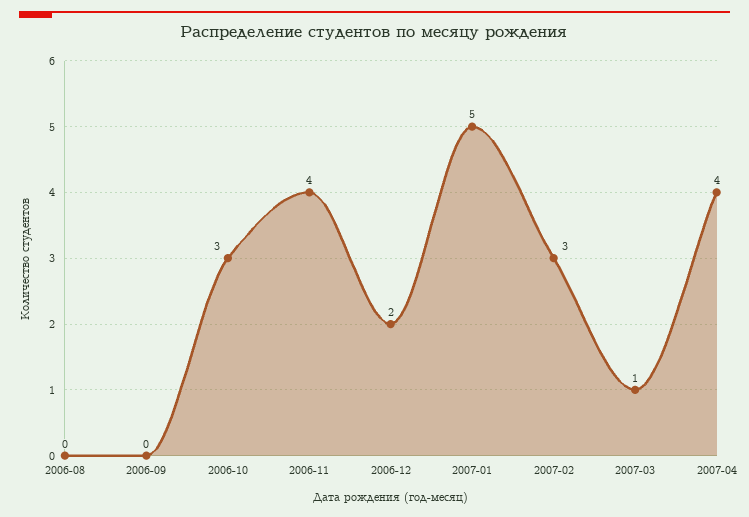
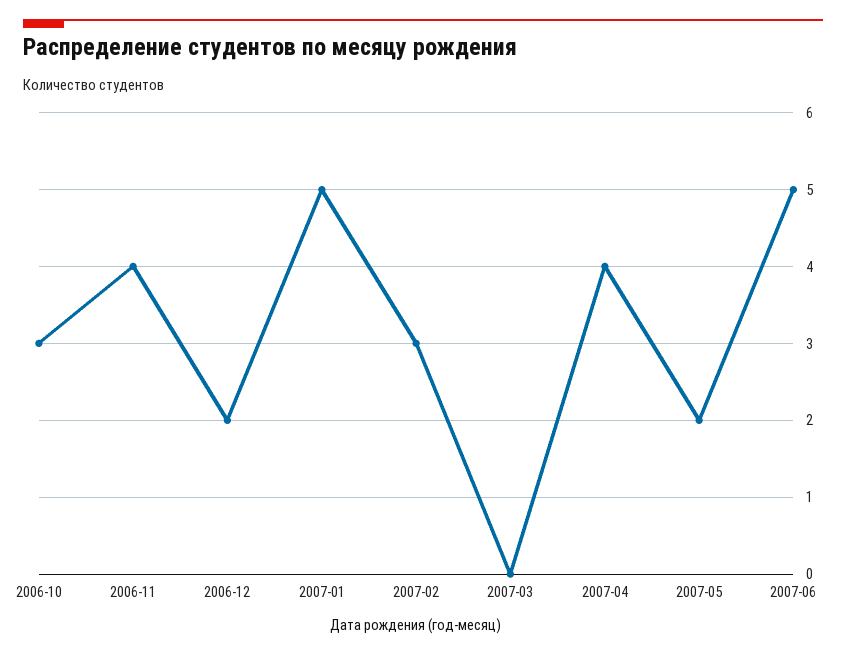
2006-08: 0 -> none
2006-09: 0 -> none
2007-03: 1 -> 0
2007-05: none -> 2
2007-06: none -> 5

